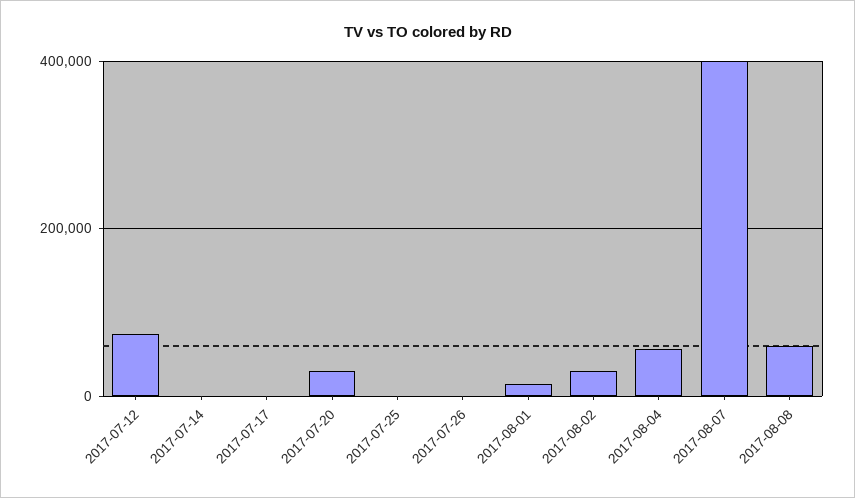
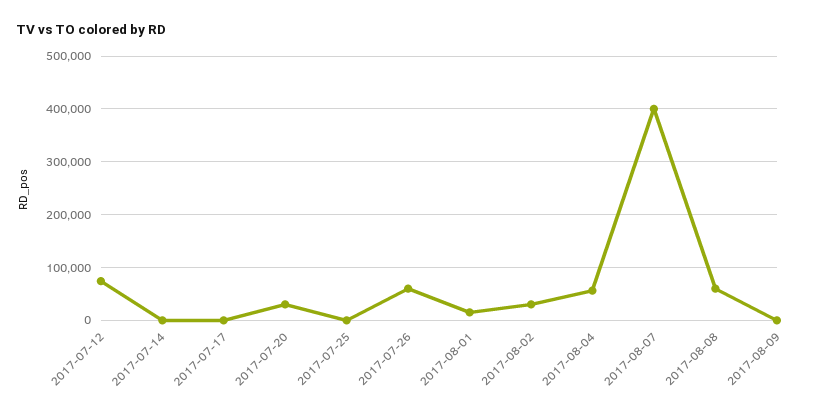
2017-07-26: 0 -> 60000
2017-08-09: none -> 0

